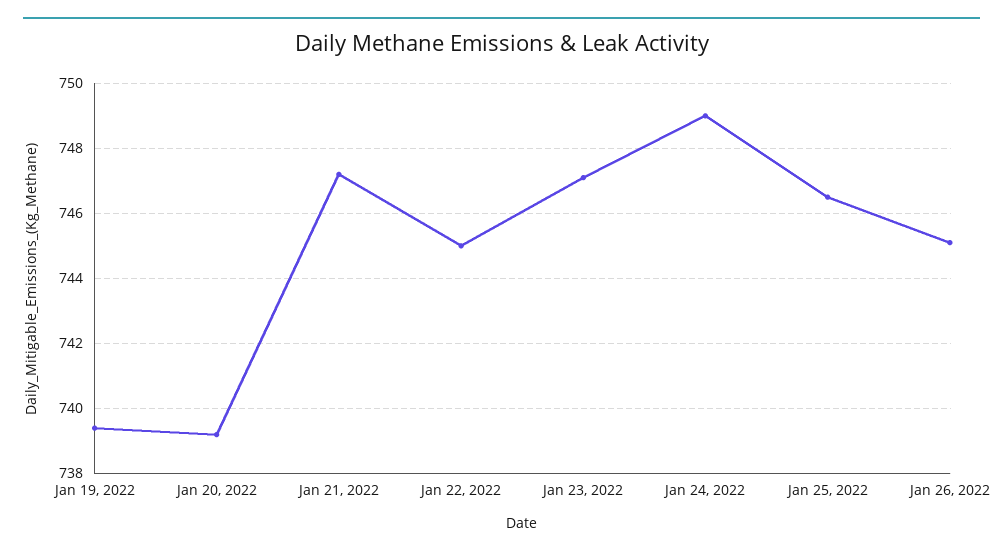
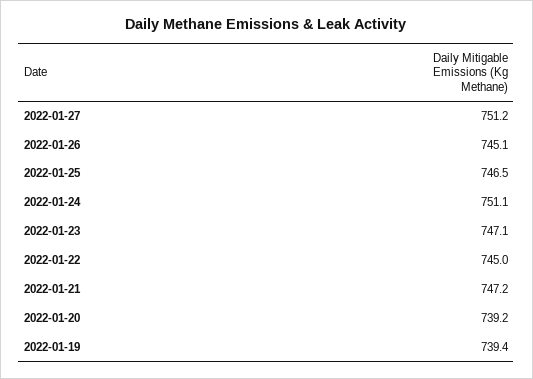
Jan 24, 2022: 749 -> 751.1
2022-01-27: none -> 751.2

